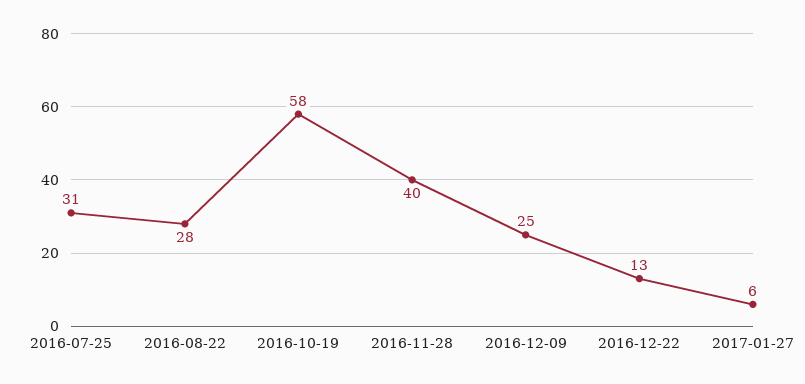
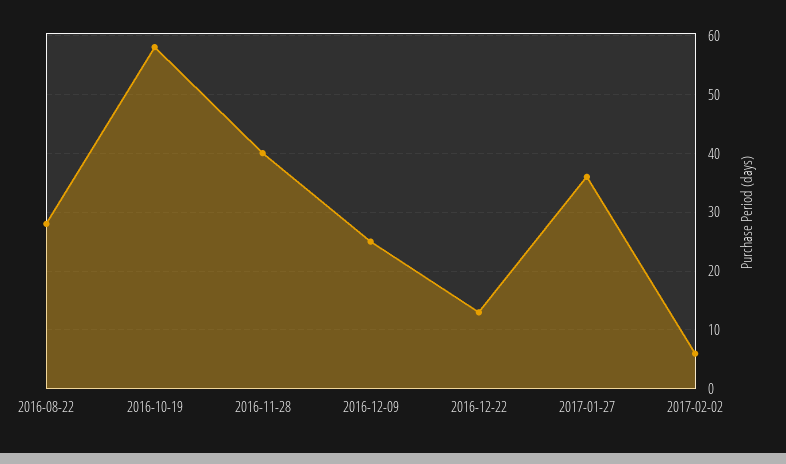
2016-07-25: 31 -> none
2017-01-27: 6 -> 35
2017-02-02: none -> 5

